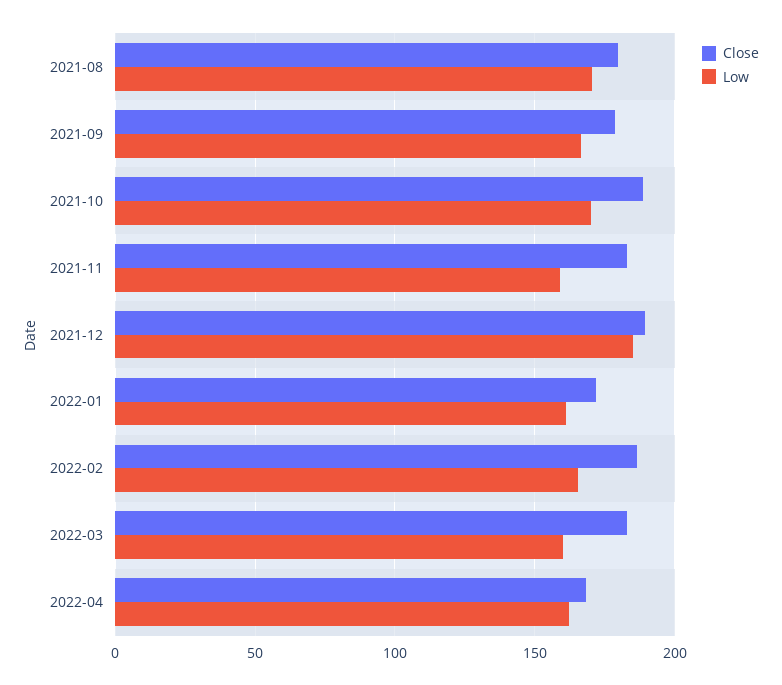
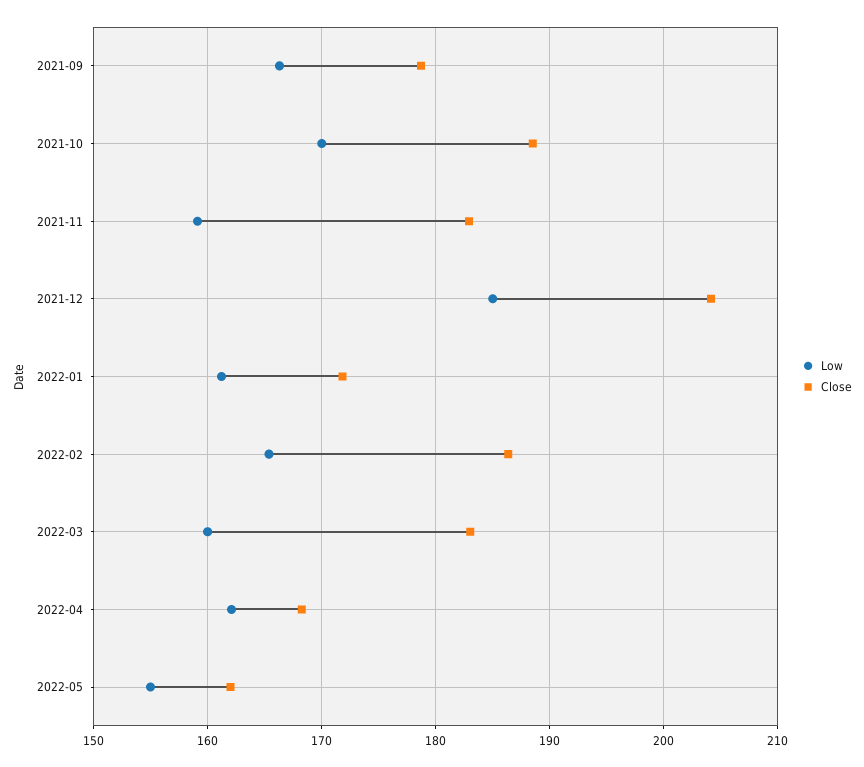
Close, 2021-08: 180 -> none
Low, 2021-08: 170 -> none
Close, 2021-12: 190 -> 204
Low, 2022-05: none -> 155
Close, 2022-05: none -> 162

